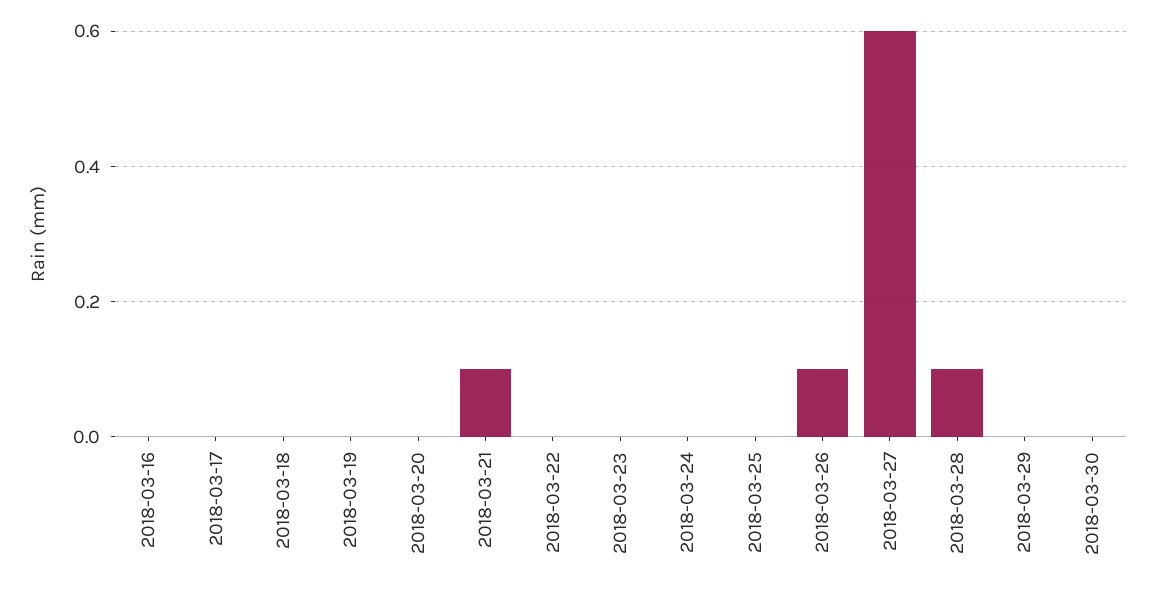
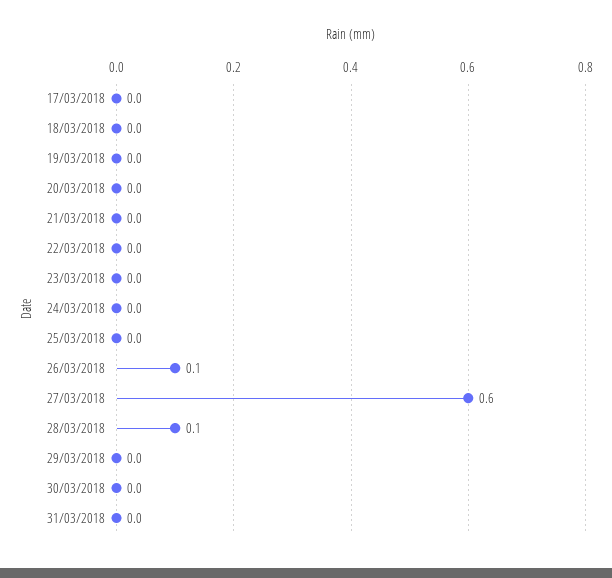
2018-03-16: 0 -> none
2018-03-21: 0.1 -> 0
31/03/2018: none -> 0

